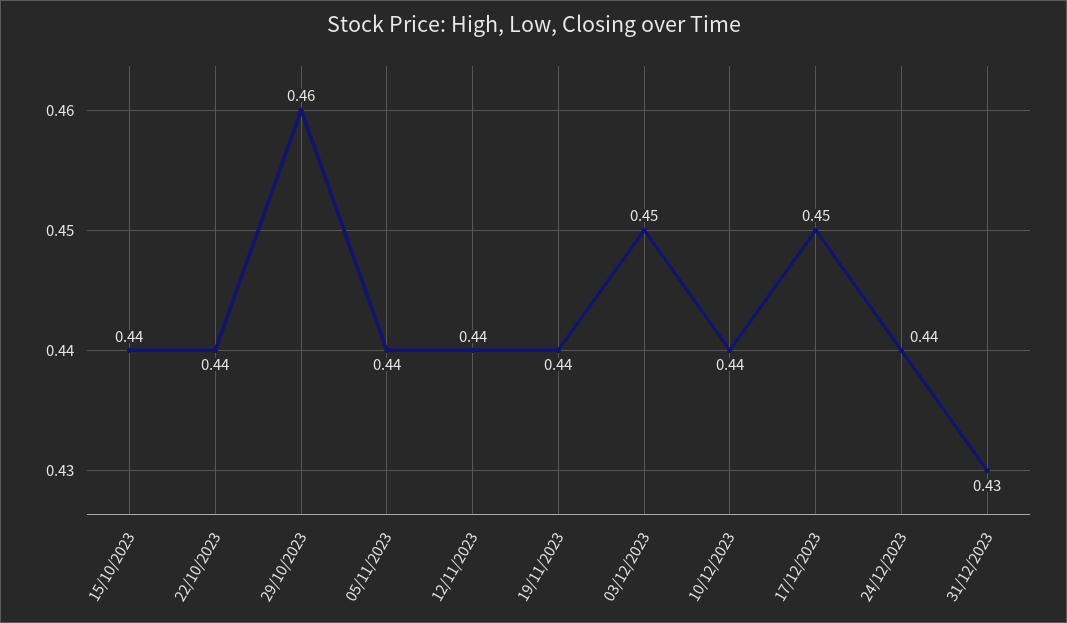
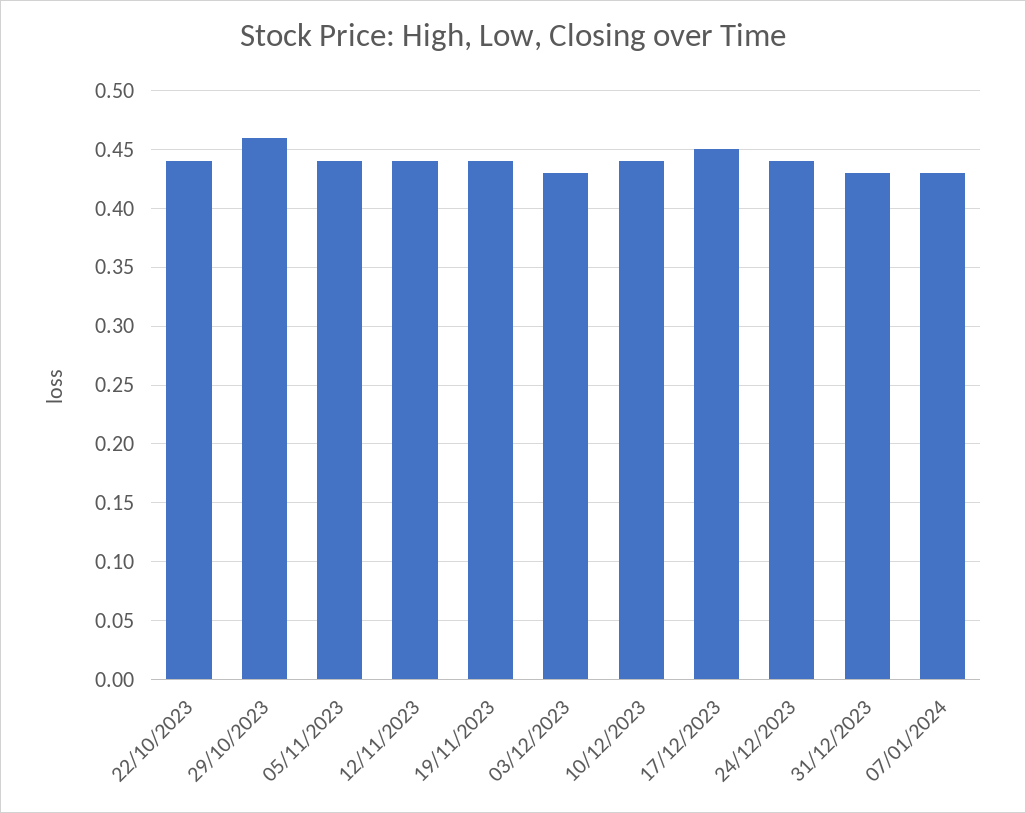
15/10/2023: 0.44 -> none
03/12/2023: 0.45 -> 0.43
07/01/2024: none -> 0.43

